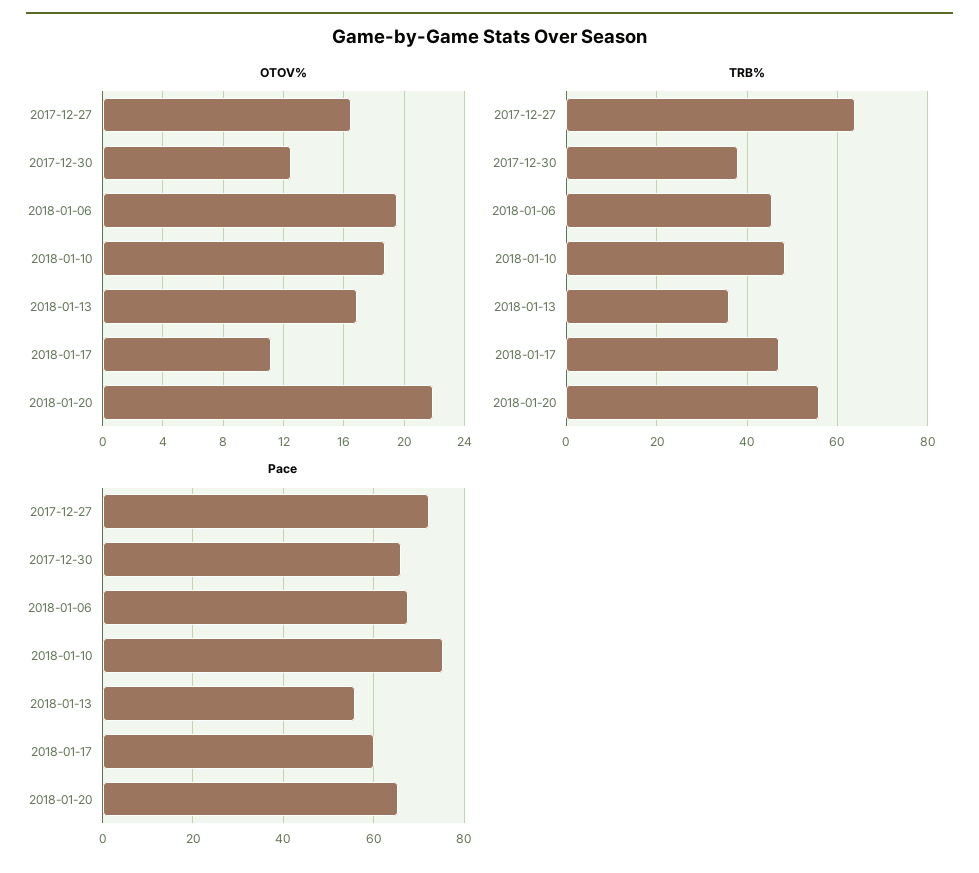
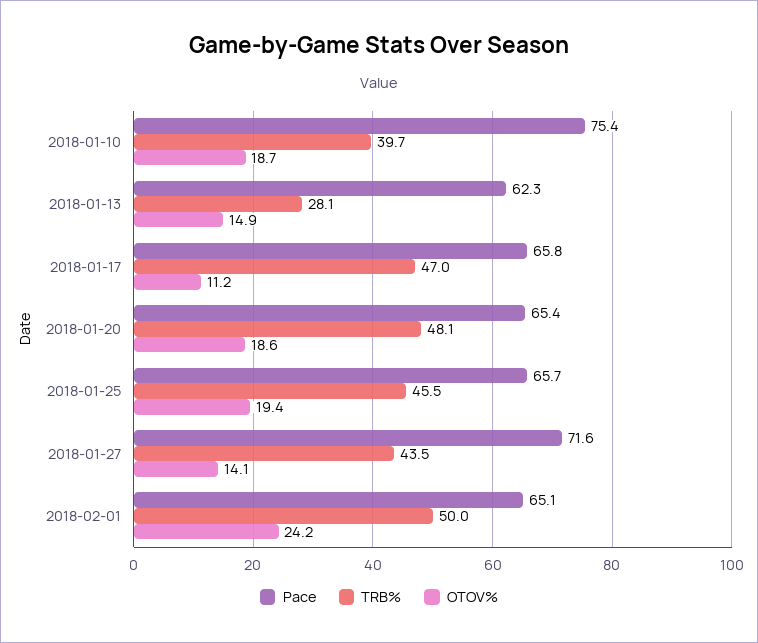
OTOV%, 2017-12-27: 16.5 -> none
OTOV%, 2017-12-30: 12.5 -> none
OTOV%, 2018-01-06: 19.5 -> none
OTOV%, 2018-01-13: 17 -> 14.9
OTOV%, 2018-01-20: 22 -> 18.6
TRB%, 2017-12-27: 64 -> none
TRB%, 2017-12-30: 38 -> none
TRB%, 2018-01-06: 46 -> none
TRB%, 2018-01-10: 48 -> 39.7
TRB%, 2018-01-13: 36 -> 28.1
TRB%, 2018-01-20: 56 -> 48.1
Pace, 2017-12-27: 72 -> none
Pace, 2017-12-30: 66 -> none
Pace, 2018-01-06: 68 -> none
Pace, 2018-01-13: 56 -> 62.3
Pace, 2018-01-17: 60 -> 65.8
Pace, 2018-01-25: none -> 65.7
TRB%, 2018-01-25: none -> 45.5
OTOV%, 2018-01-25: none -> 19.4
Pace, 2018-01-27: none -> 71.6
TRB%, 2018-01-27: none -> 43.5
OTOV%, 2018-01-27: none -> 14.1
Pace, 2018-02-01: none -> 65.1
TRB%, 2018-02-01: none -> 50
OTOV%, 2018-02-01: none -> 24.2

